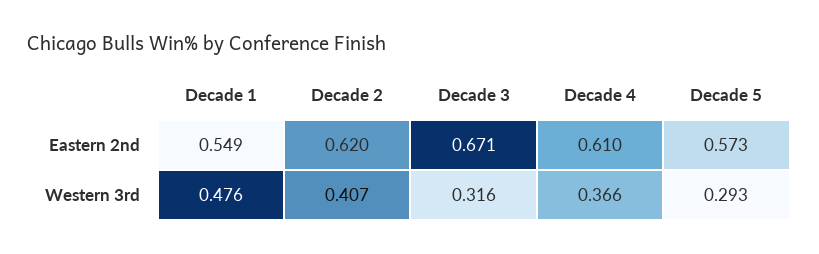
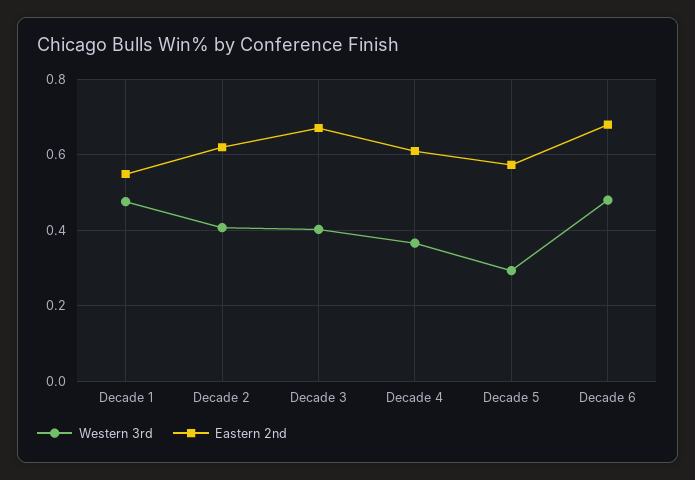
Western 3rd, Decade 3: 0.316 -> 0.4
Western 3rd, Decade 6: none -> 0.48
Eastern 2nd, Decade 6: none -> 0.68

